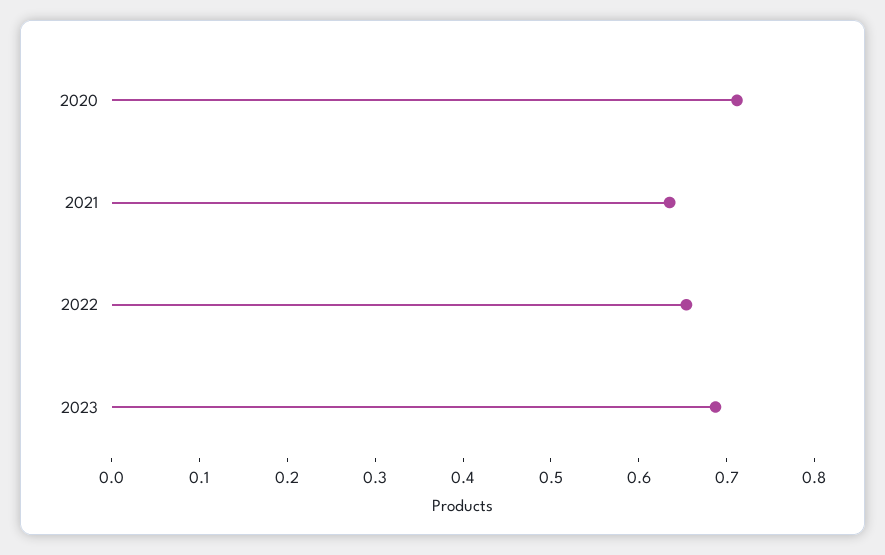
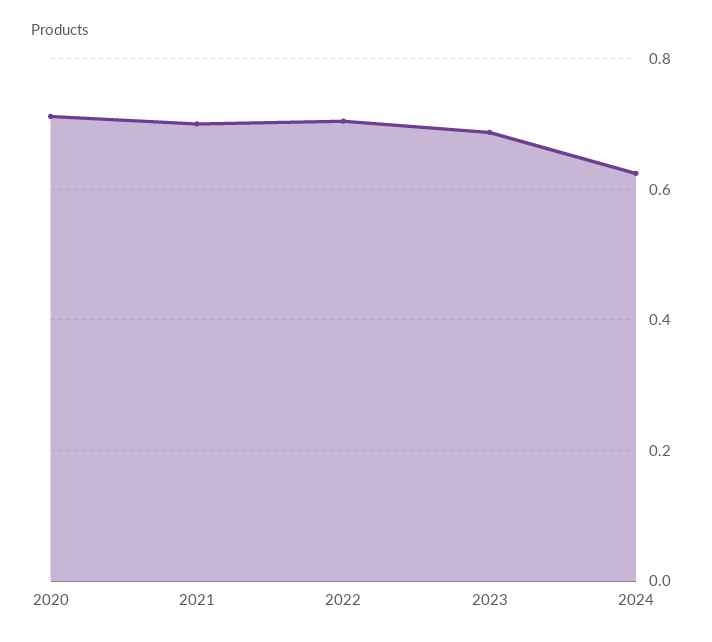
2021: 0.64 -> 0.7
2022: 0.66 -> 0.7
2024: none -> 0.62

